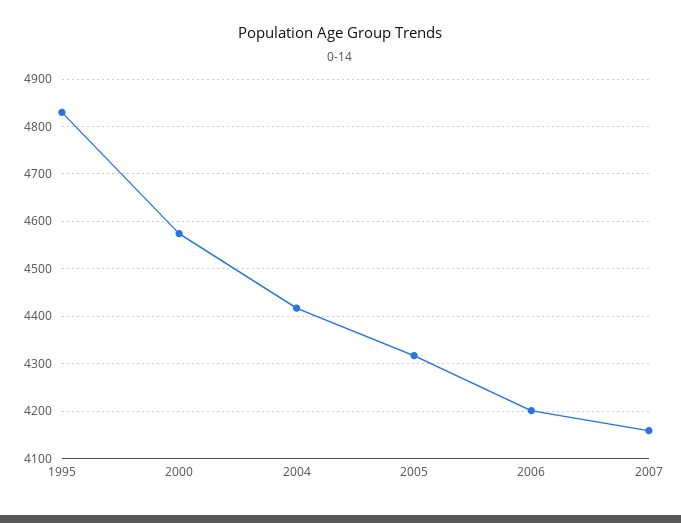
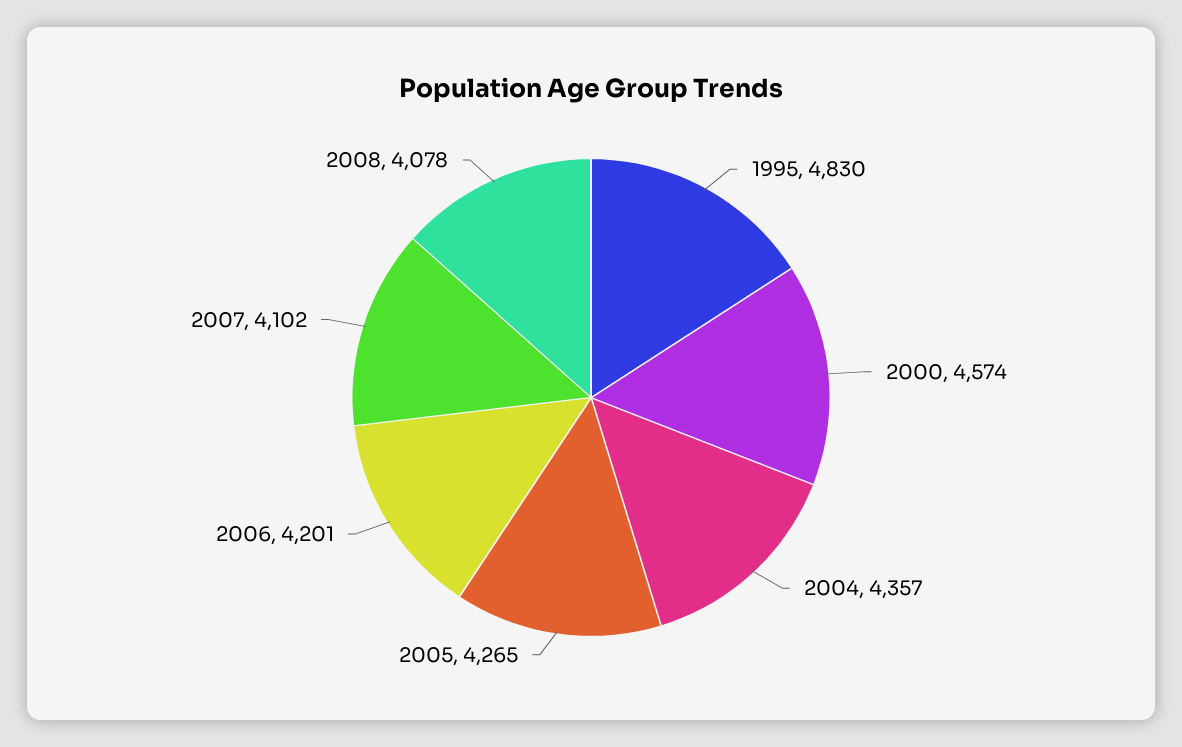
2004: 4420 -> 4357
2005: 4320 -> 4265
2007: 4160 -> 4102
2008: none -> 4078

